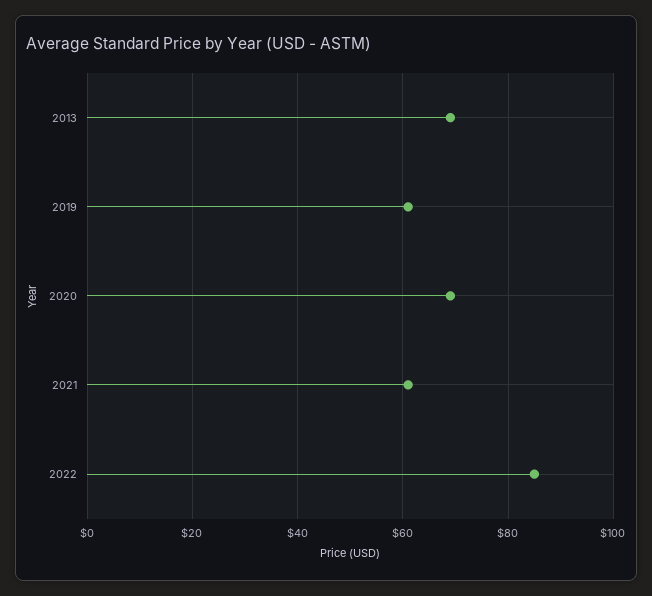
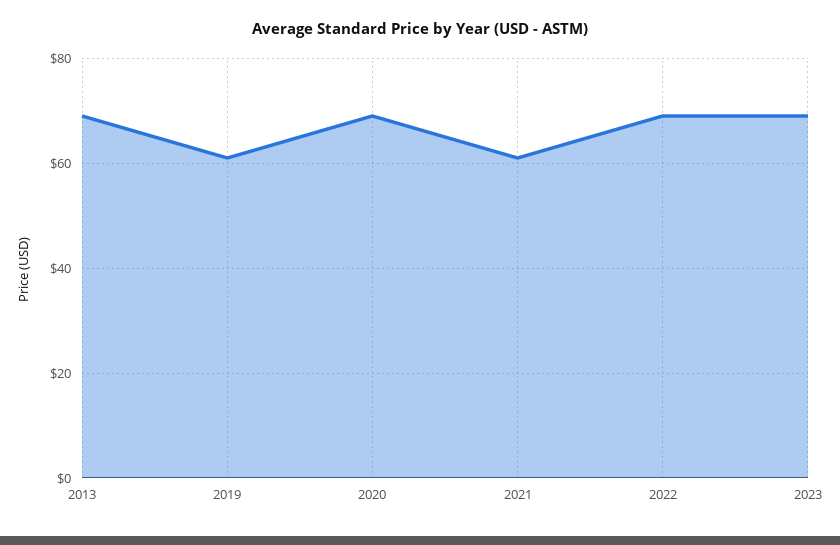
2022: 85 -> 70
2023: none -> 70

